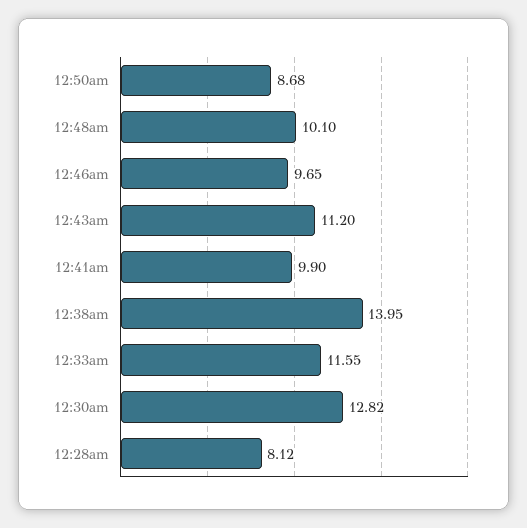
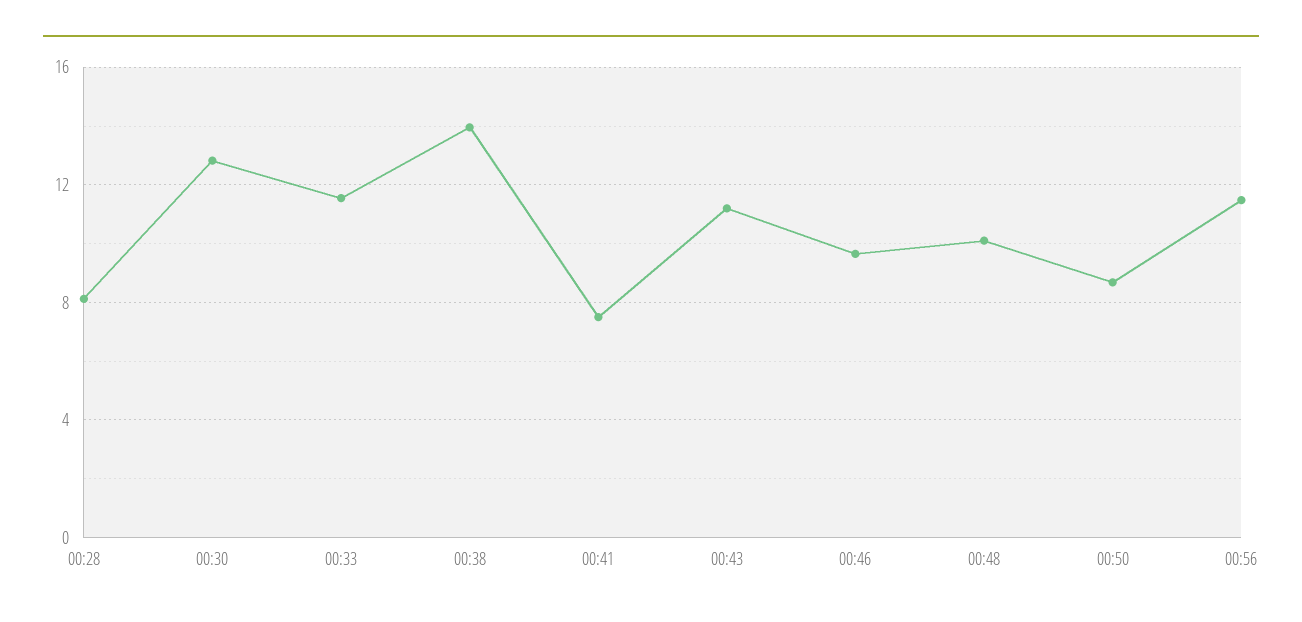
12:41am: 9.9 -> 7.5
00:56: none -> 11.5

